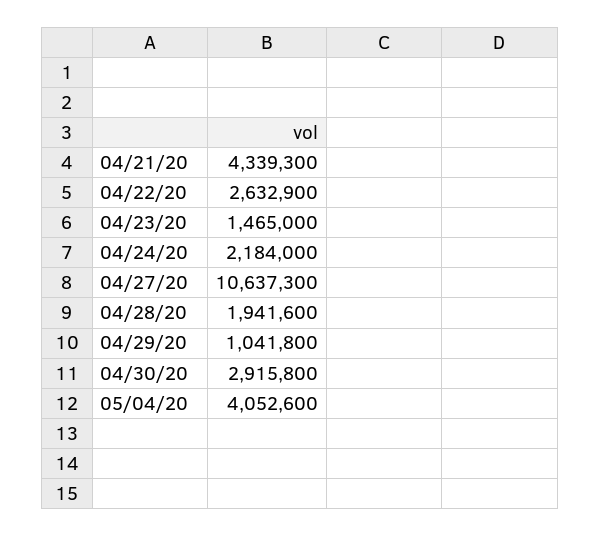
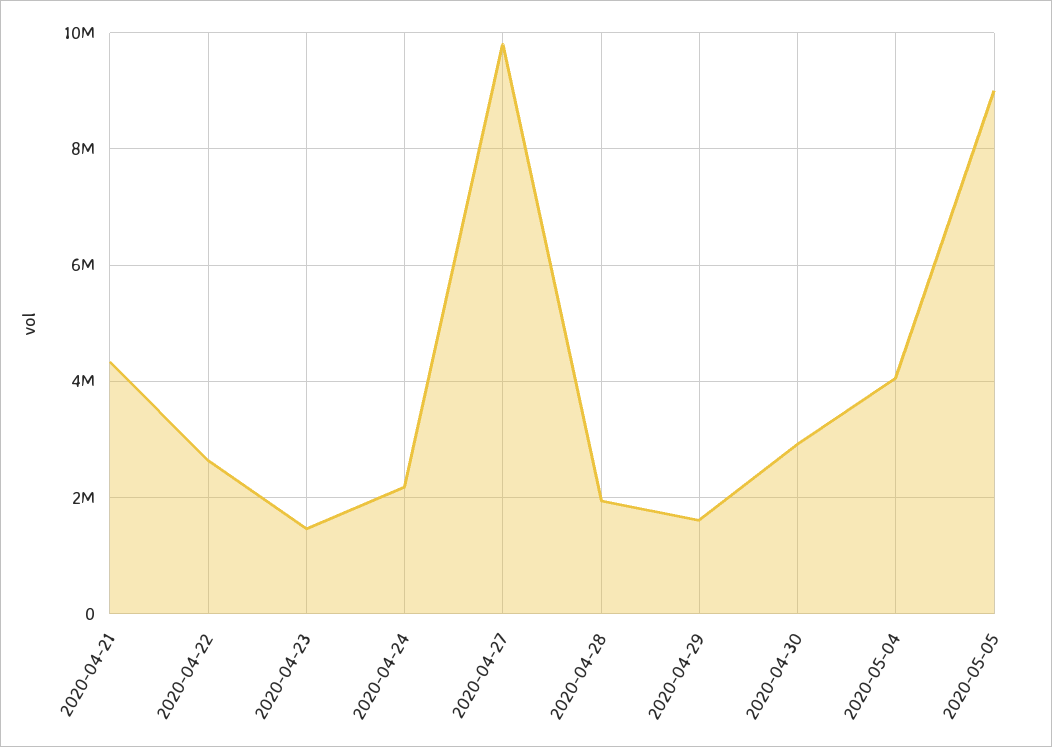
04/27/20: 10637300 -> 9800000
04/29/20: 1041800 -> 1600000
2020-05-05: none -> 9000000

